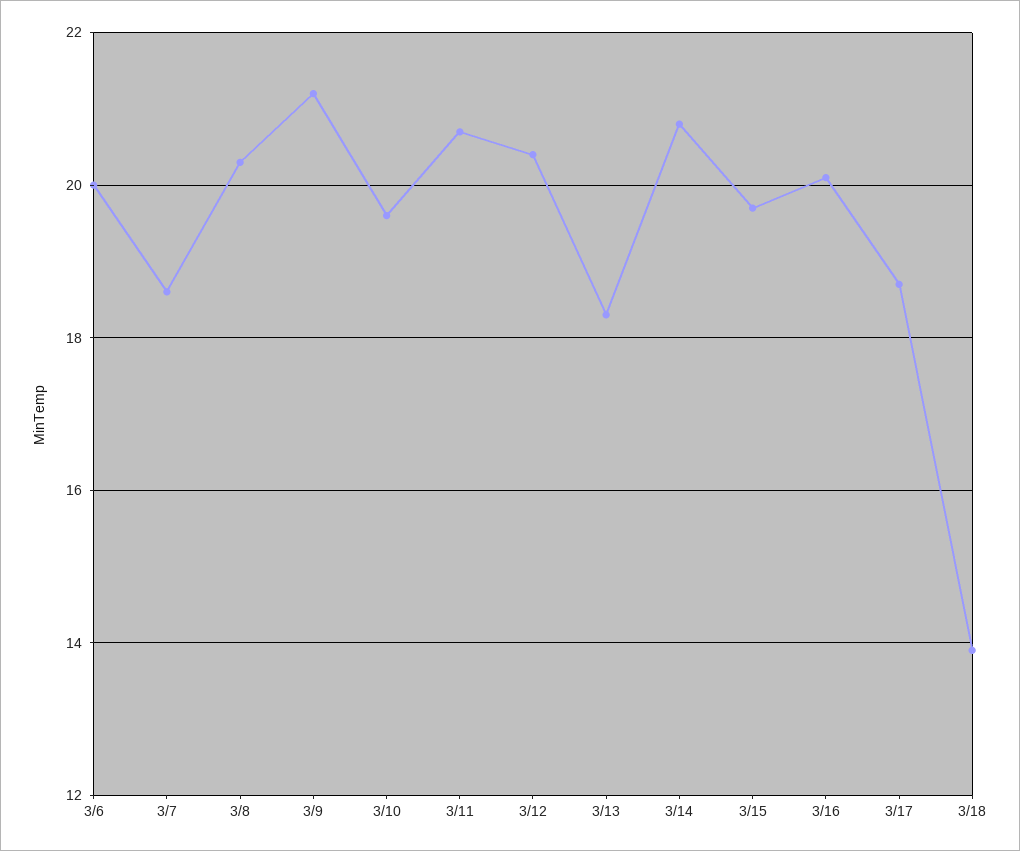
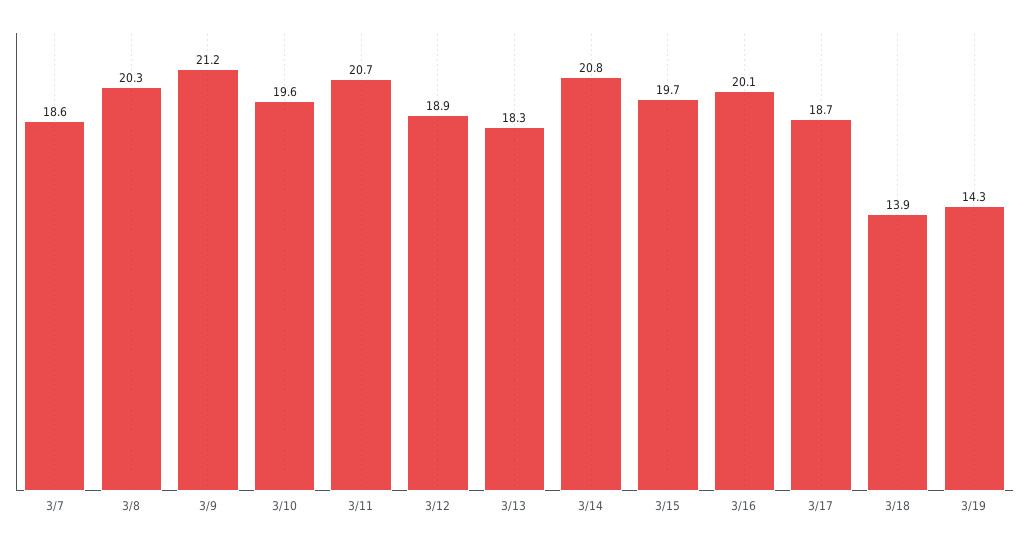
3/6: 20 -> none
3/12: 20.5 -> 18.9
3/19: none -> 14.3

